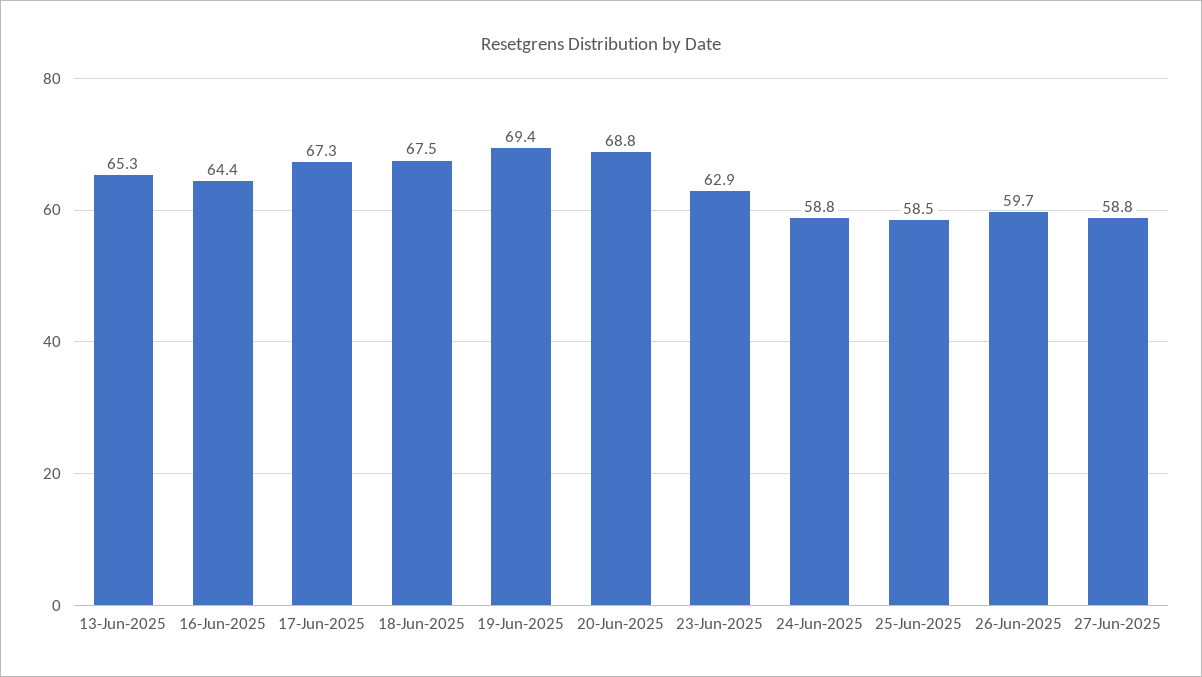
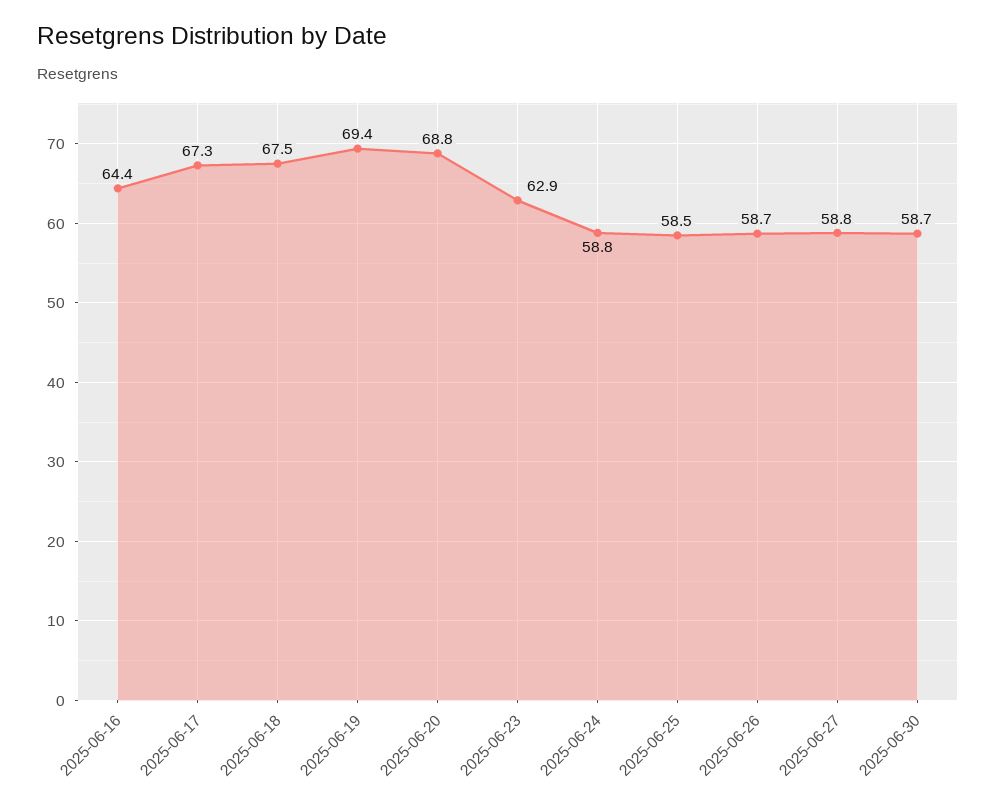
13-Jun-2025: 65.3 -> none
26-Jun-2025: 59.7 -> 58.7
2025-06-30: none -> 58.7

